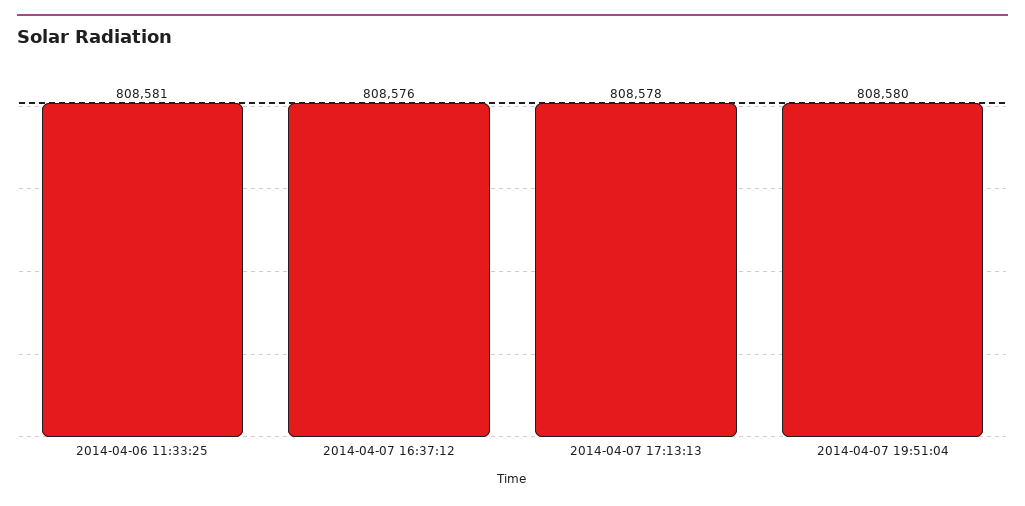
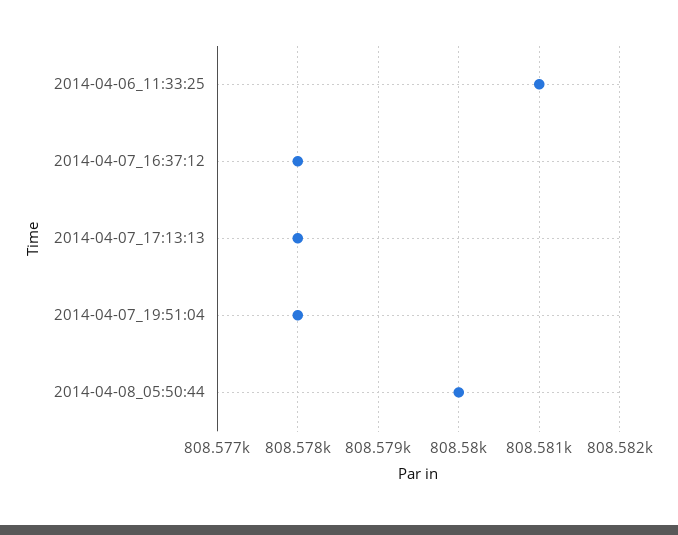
2014-04-07 16:37:12: 808576 -> 808578
2014-04-07 19:51:04: 808580 -> 808578
2014-04-08_05:50:44: none -> 808580

